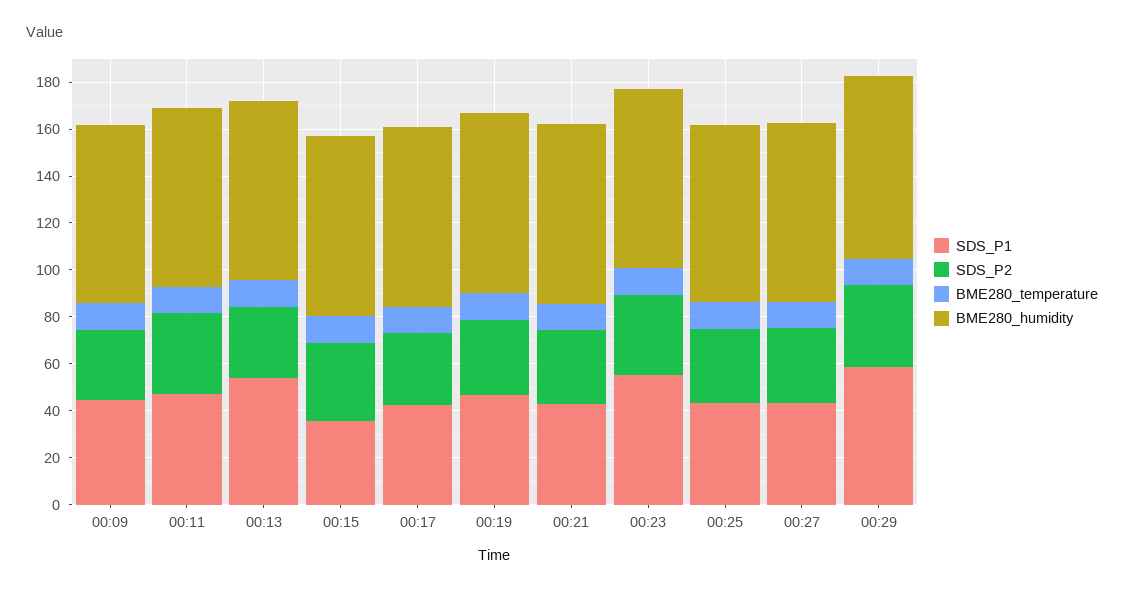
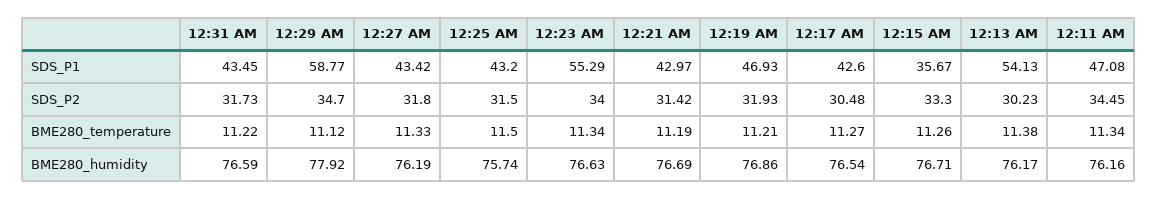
SDS_P1, 00:09: 45 -> none
SDS_P2, 00:09: 30 -> none
BME280_temperature, 00:09: 10 -> none
BME280_humidity, 00:09: 75 -> none
SDS_P1, 12:31 AM: none -> 43.45
SDS_P2, 12:31 AM: none -> 31.73
BME280_temperature, 12:31 AM: none -> 11.22
BME280_humidity, 12:31 AM: none -> 76.59

